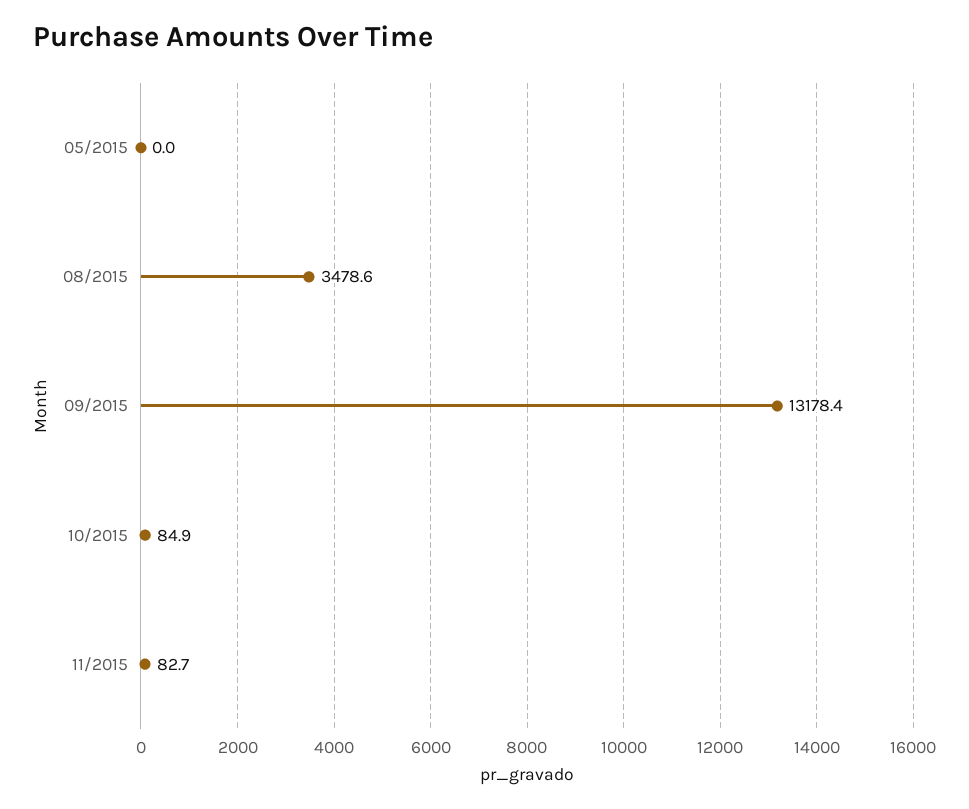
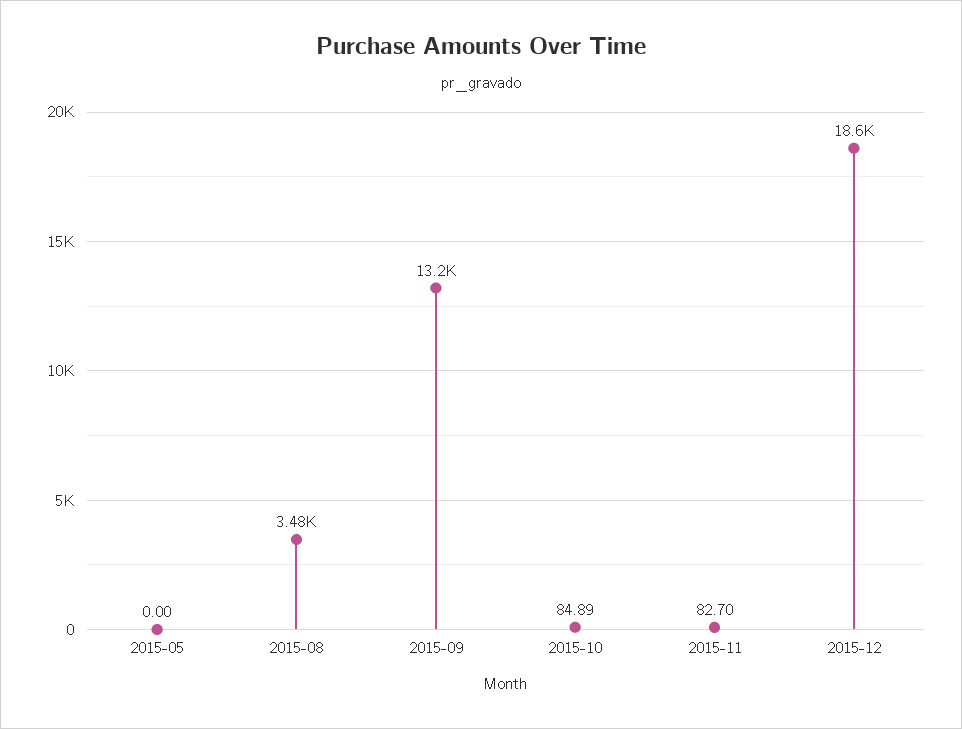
2015-12: none -> 18600

